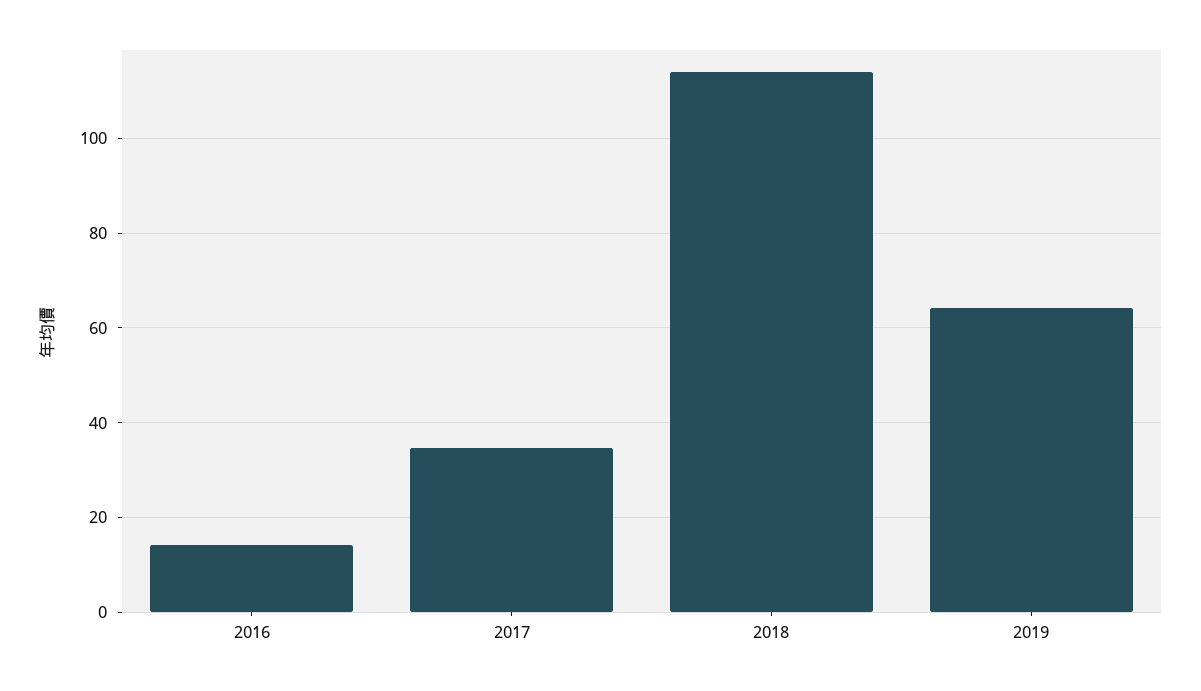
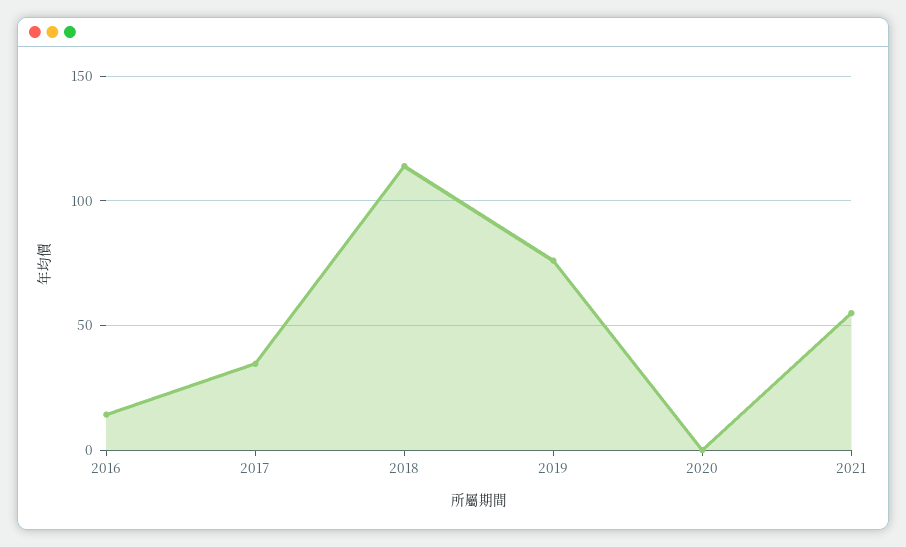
2019: 64 -> 75
2020: none -> 0
2021: none -> 55

